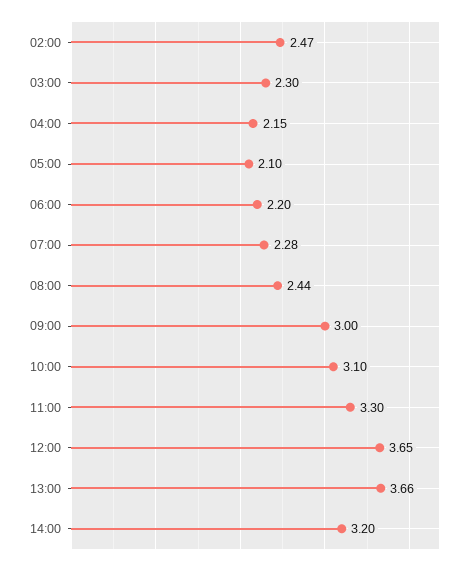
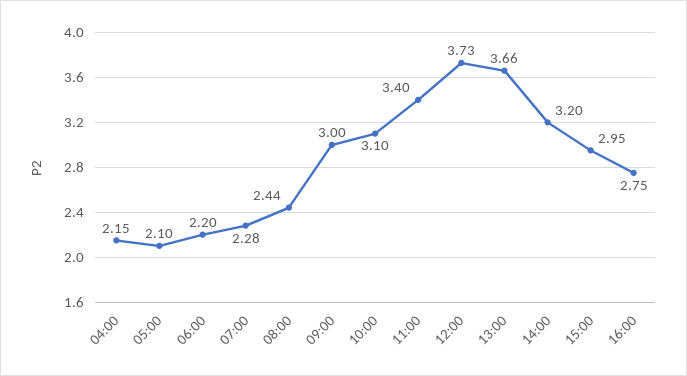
02:00: 2.47 -> none
03:00: 2.3 -> none
11:00: 3.3 -> 3.4
12:00: 3.65 -> 3.73
15:00: none -> 2.95
16:00: none -> 2.75

